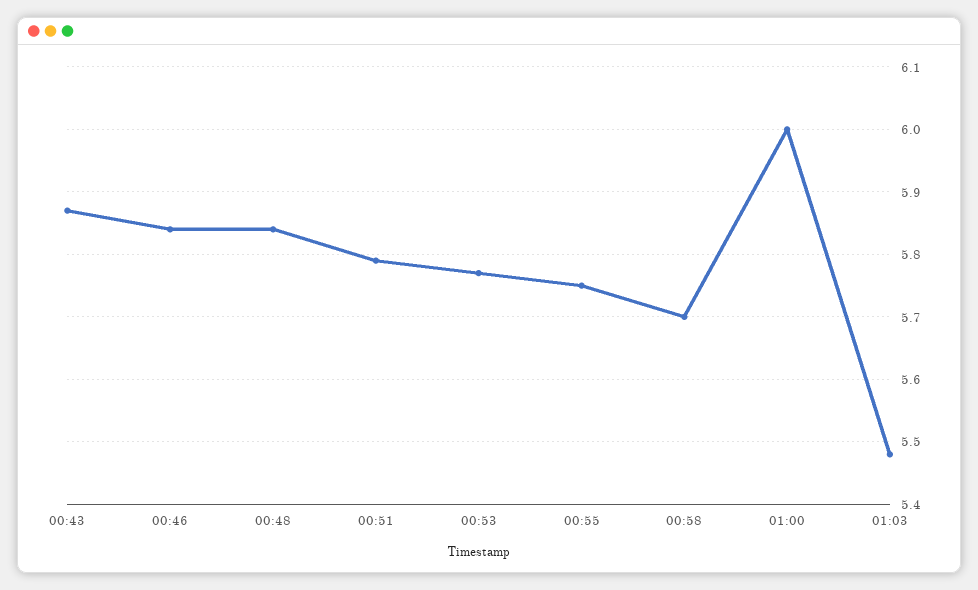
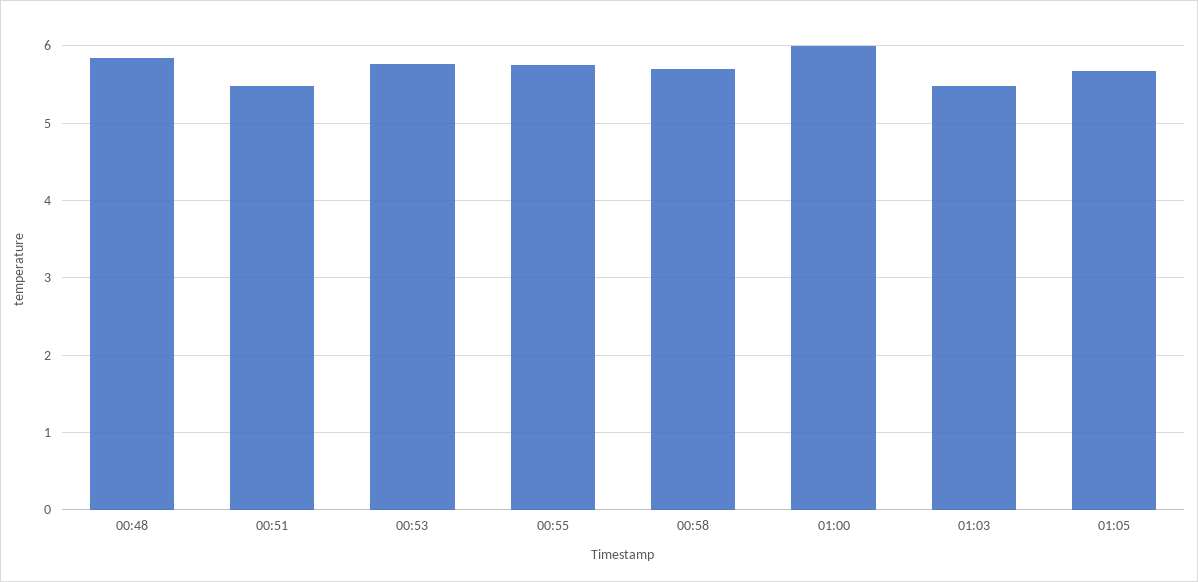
00:43: 5.87 -> none
00:46: 5.84 -> none
00:51: 5.79 -> 5.5
01:05: none -> 5.7

